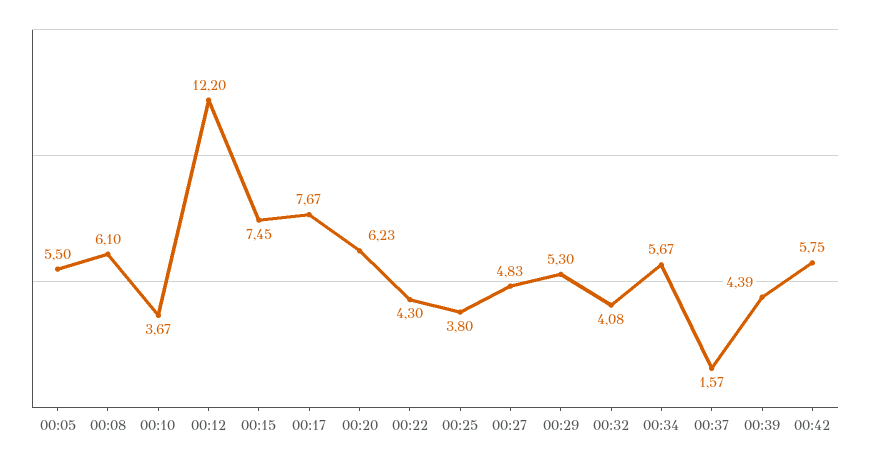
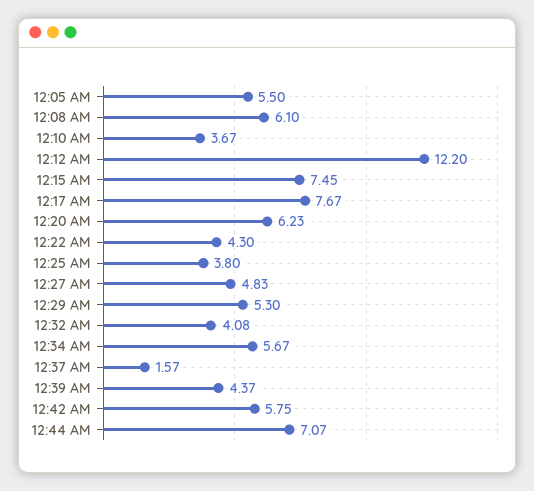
00:39: 4.39 -> 4.37
12:44 AM: none -> 7.07

